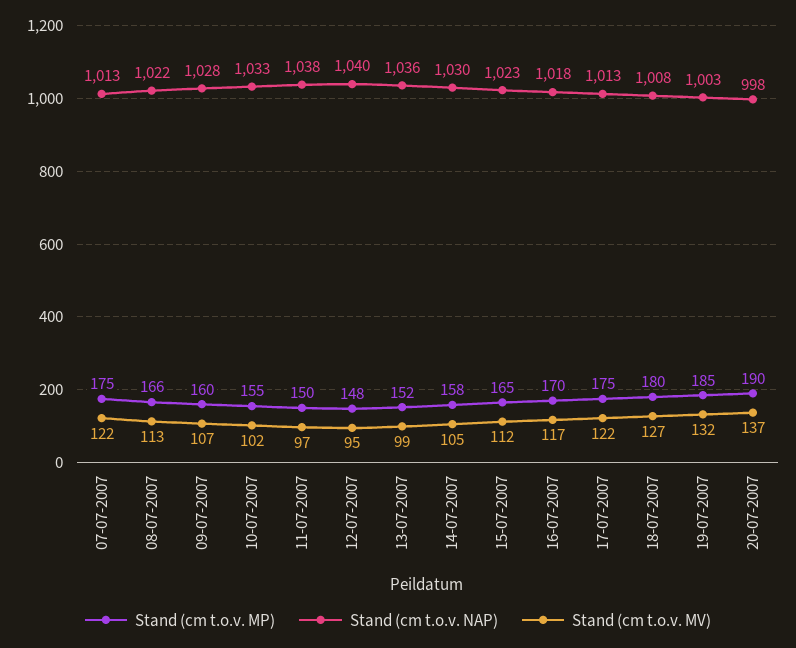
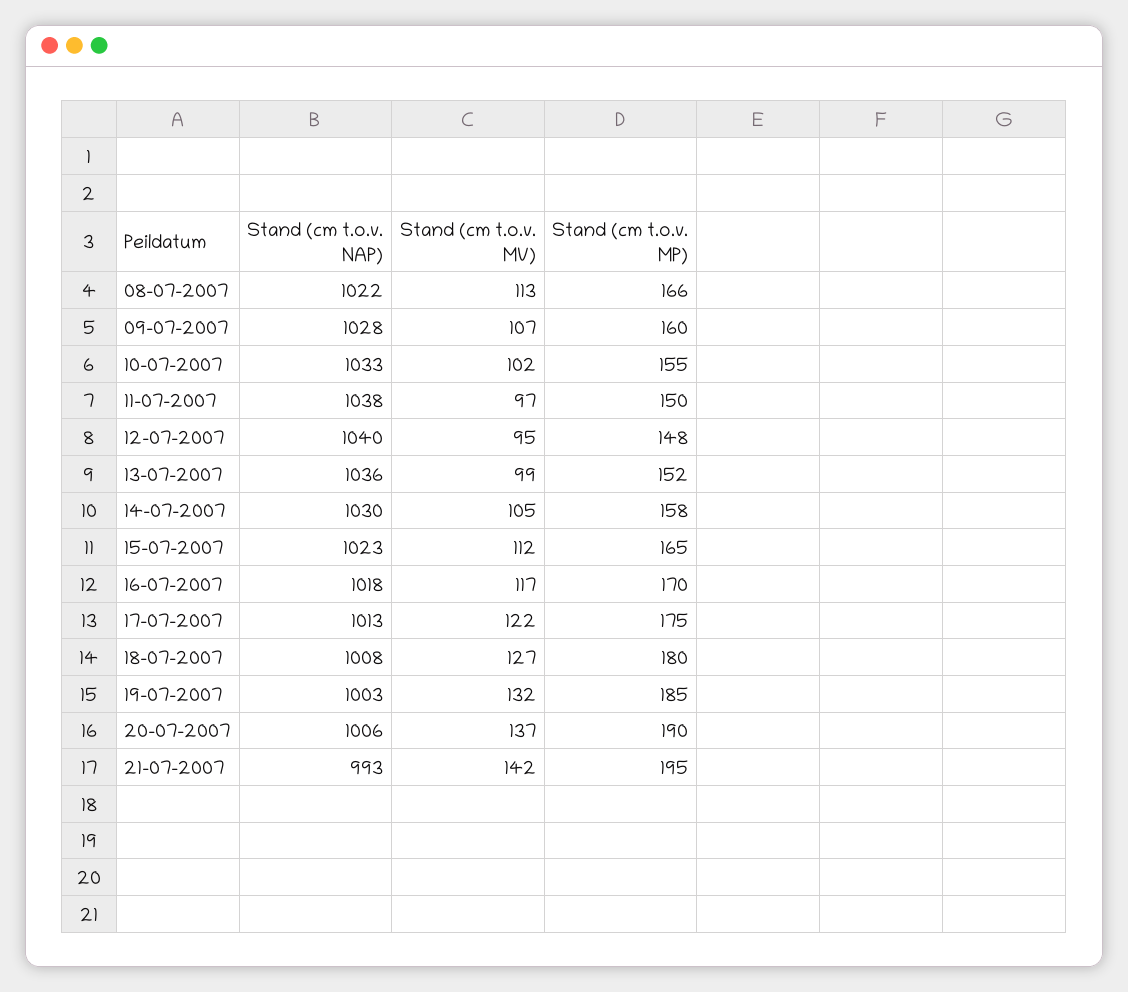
Stand (cm t.o.v. MP), 07-07-2007: 175 -> none
Stand (cm t.o.v. NAP), 07-07-2007: 1013 -> none
Stand (cm t.o.v. MV), 07-07-2007: 122 -> none
Stand (cm t.o.v. NAP), 20-07-2007: 998 -> 1006
Stand (cm t.o.v. NAP), 21-07-2007: none -> 993
Stand (cm t.o.v. MV), 21-07-2007: none -> 142
Stand (cm t.o.v. MP), 21-07-2007: none -> 195

